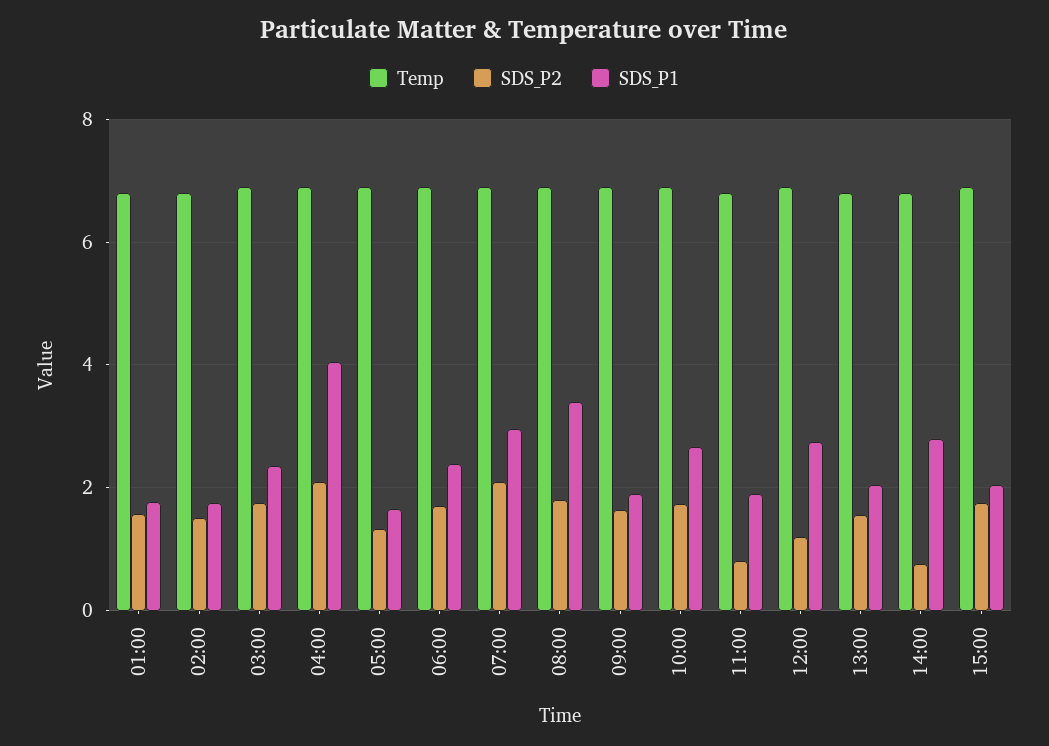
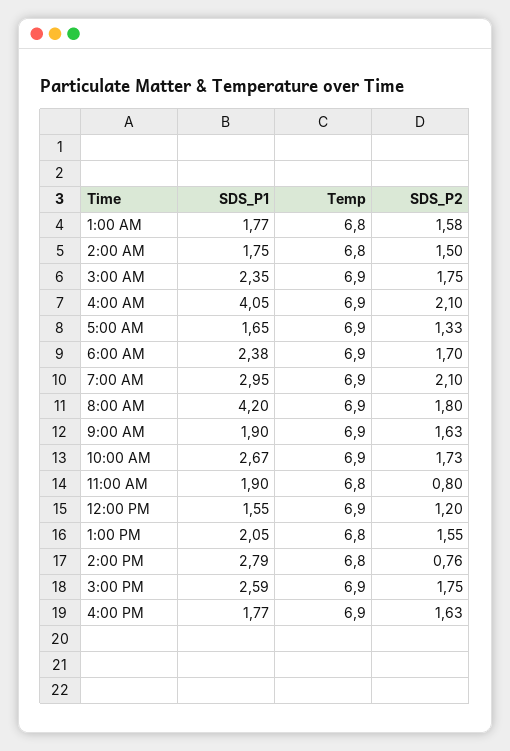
SDS_P1, 08:00: 3.4 -> 4.2
SDS_P1, 12:00: 2.8 -> 1.55
SDS_P1, 15:00: 2 -> 2.59
SDS_P1, 4:00 PM: none -> 1.77
Temp, 4:00 PM: none -> 6.9
SDS_P2, 4:00 PM: none -> 1.63

